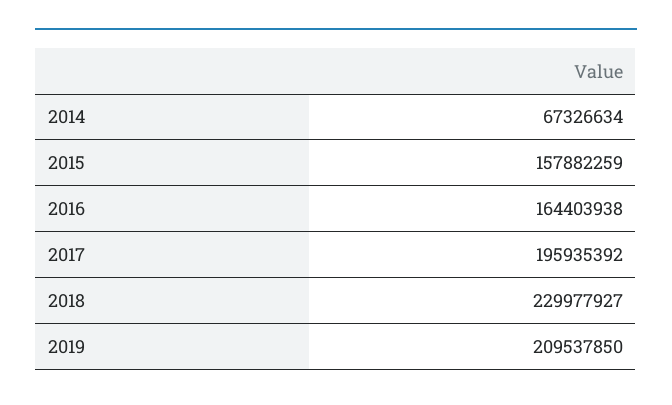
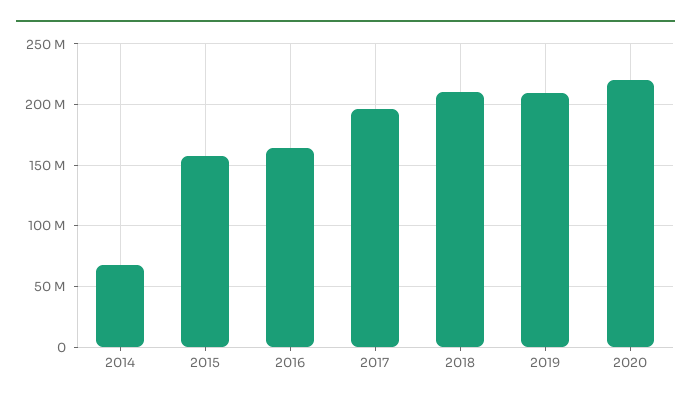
2018: 229977927 -> 210000000
2020: none -> 220000000

